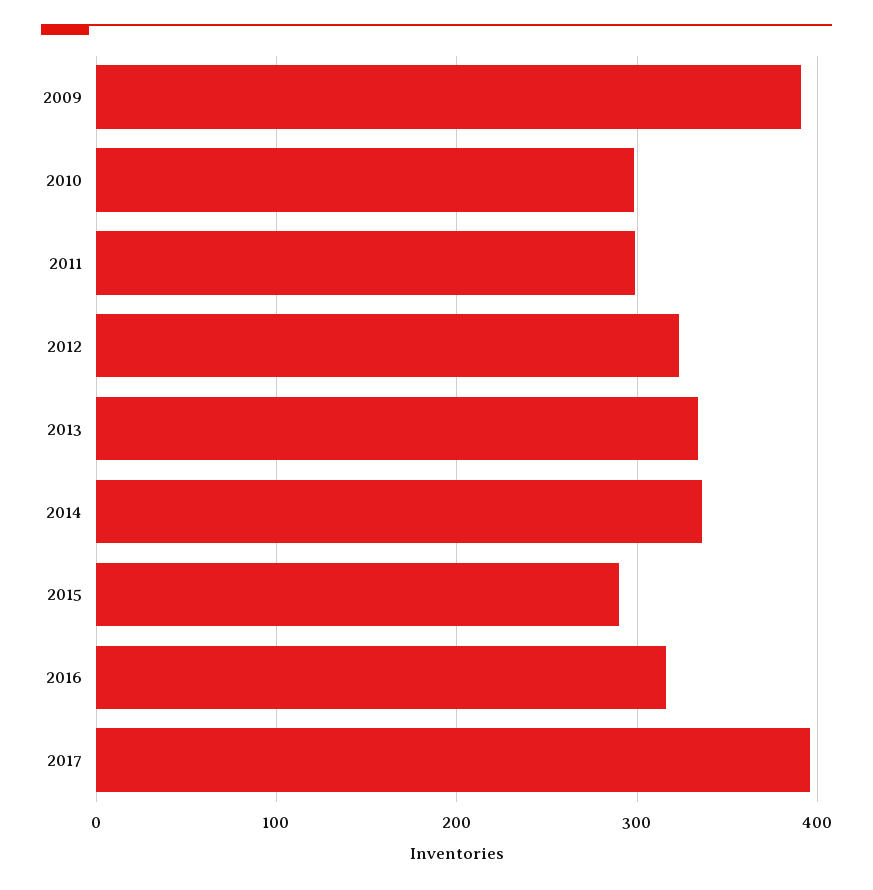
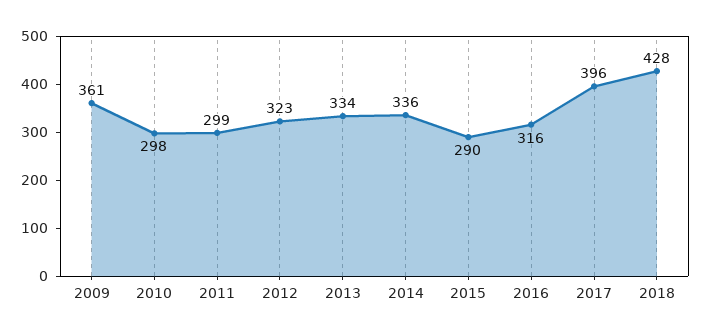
2009: 390 -> 361
2018: none -> 428

